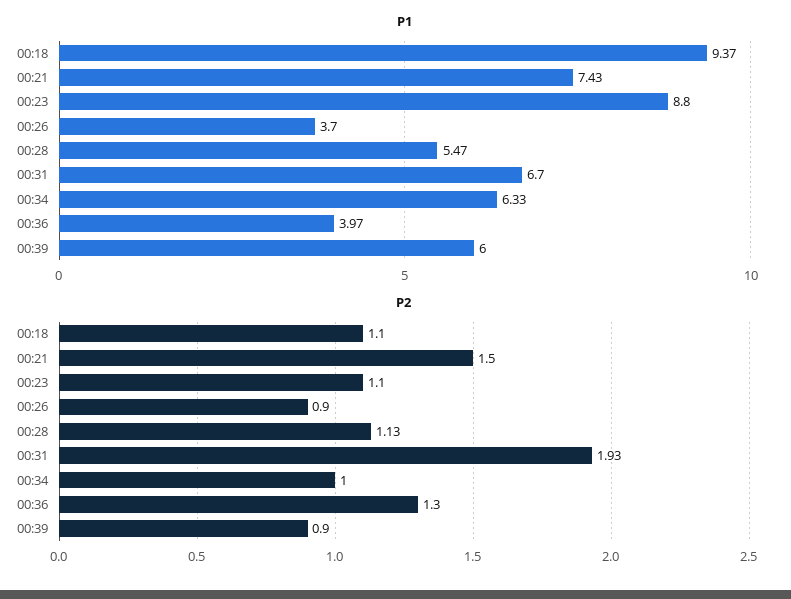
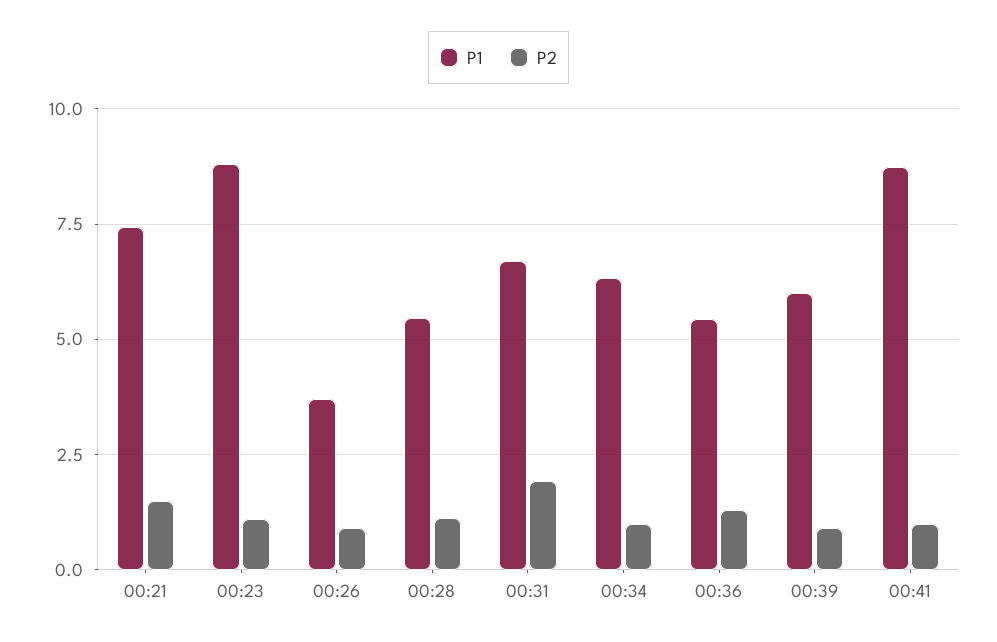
P1, 00:18: 9.37 -> none
P1, 00:36: 3.97 -> 5.5
P2, 00:18: 1.1 -> none
P1, 00:41: none -> 8.75
P2, 00:41: none -> 1

